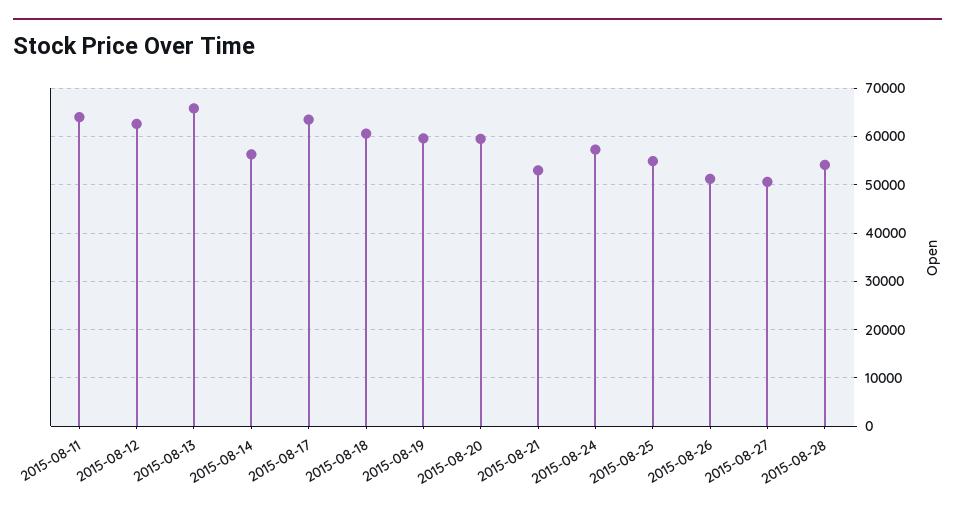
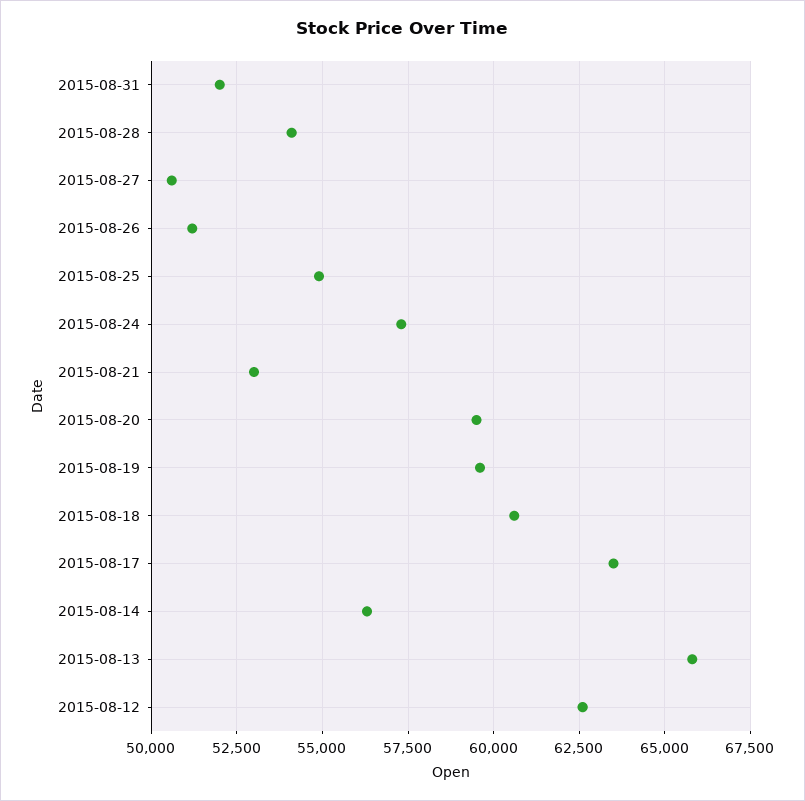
2015-08-11: 64000 -> none
2015-08-31: none -> 52000

